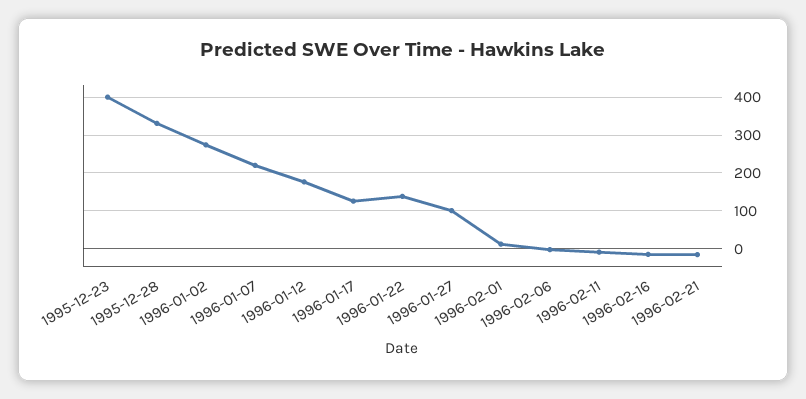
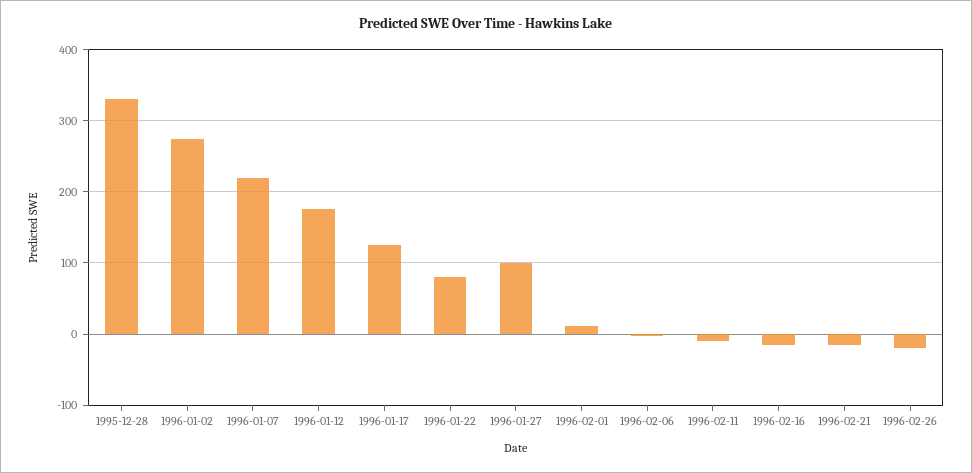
1995-12-23: 400 -> none
1996-01-22: 140 -> 80
1996-02-26: none -> -20

